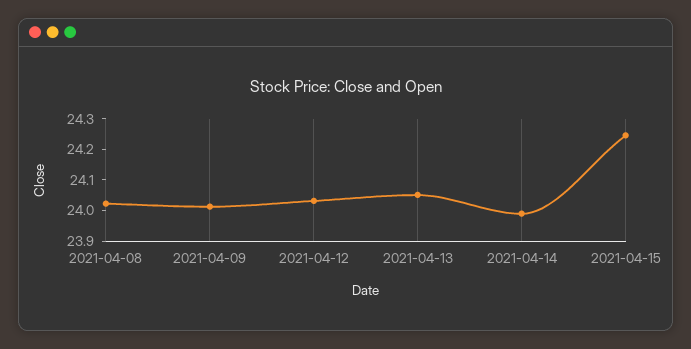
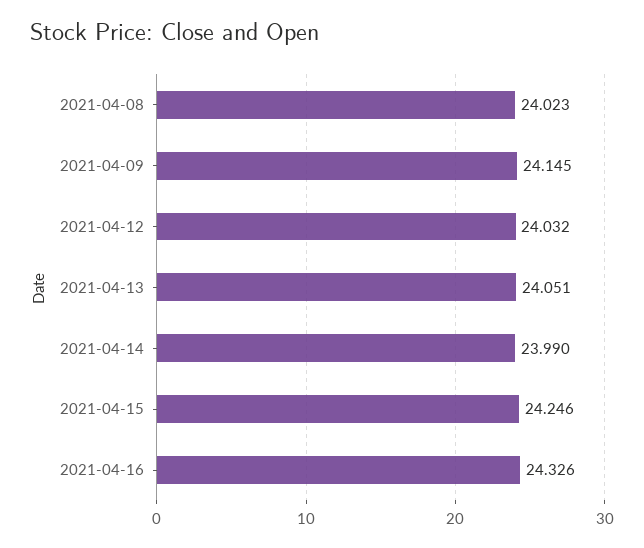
2021-04-09: 24 -> 24.145
2021-04-16: none -> 24.326

